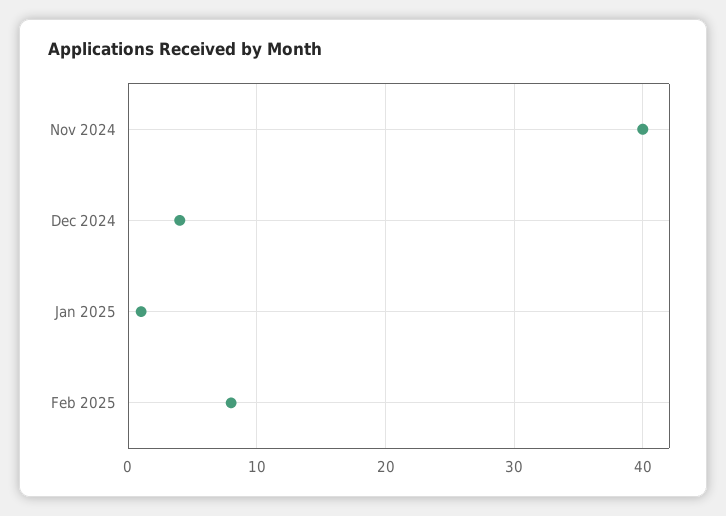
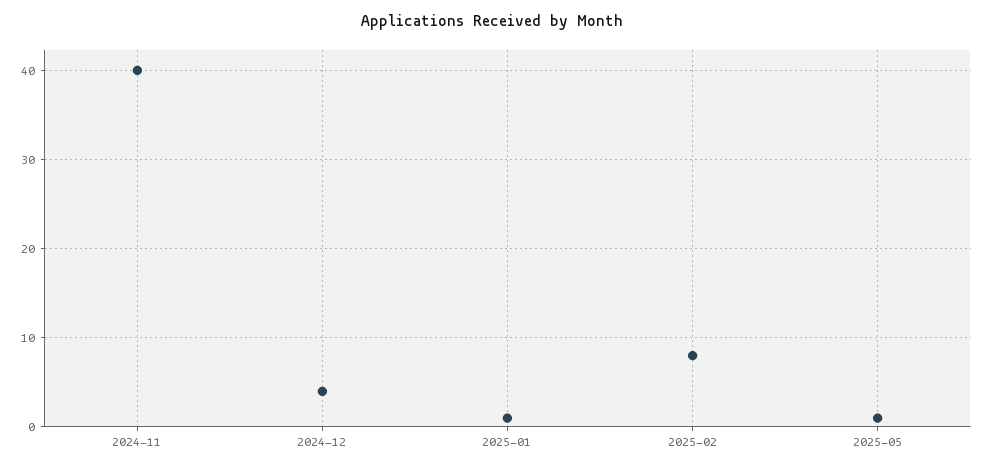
2025-05: none -> 1

